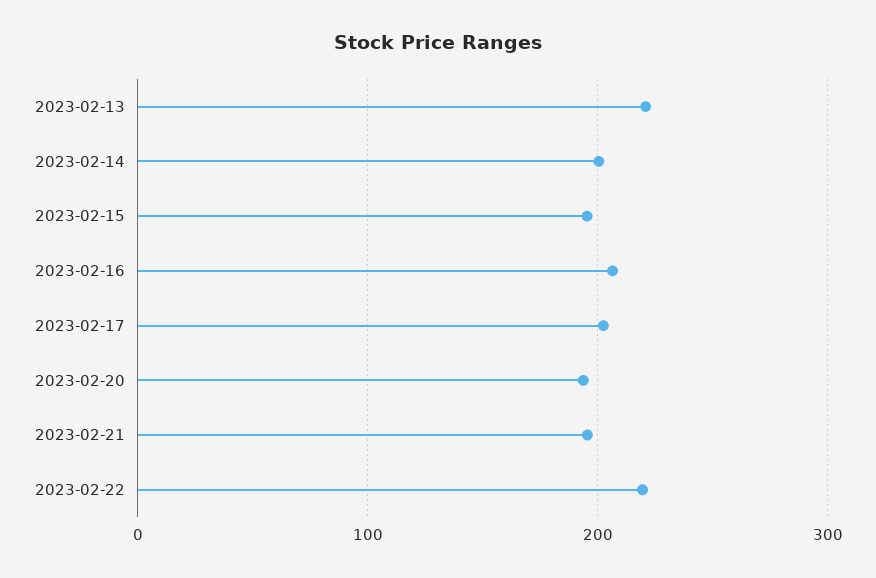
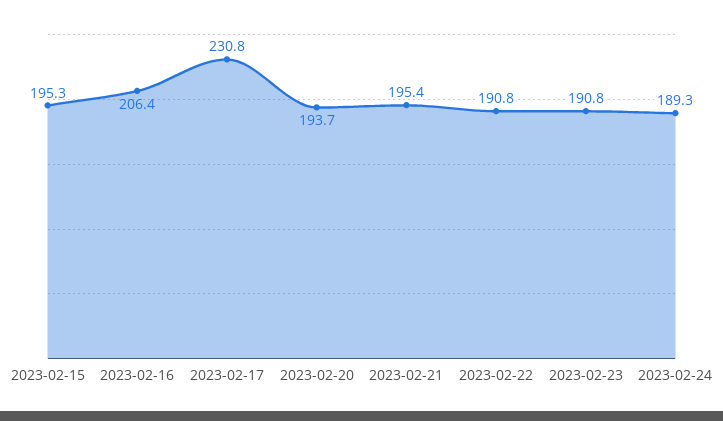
2023-02-13: 220 -> none
2023-02-14: 200 -> none
2023-02-17: 200 -> 230.8
2023-02-22: 220 -> 190.8
2023-02-23: none -> 190.8
2023-02-24: none -> 189.3

